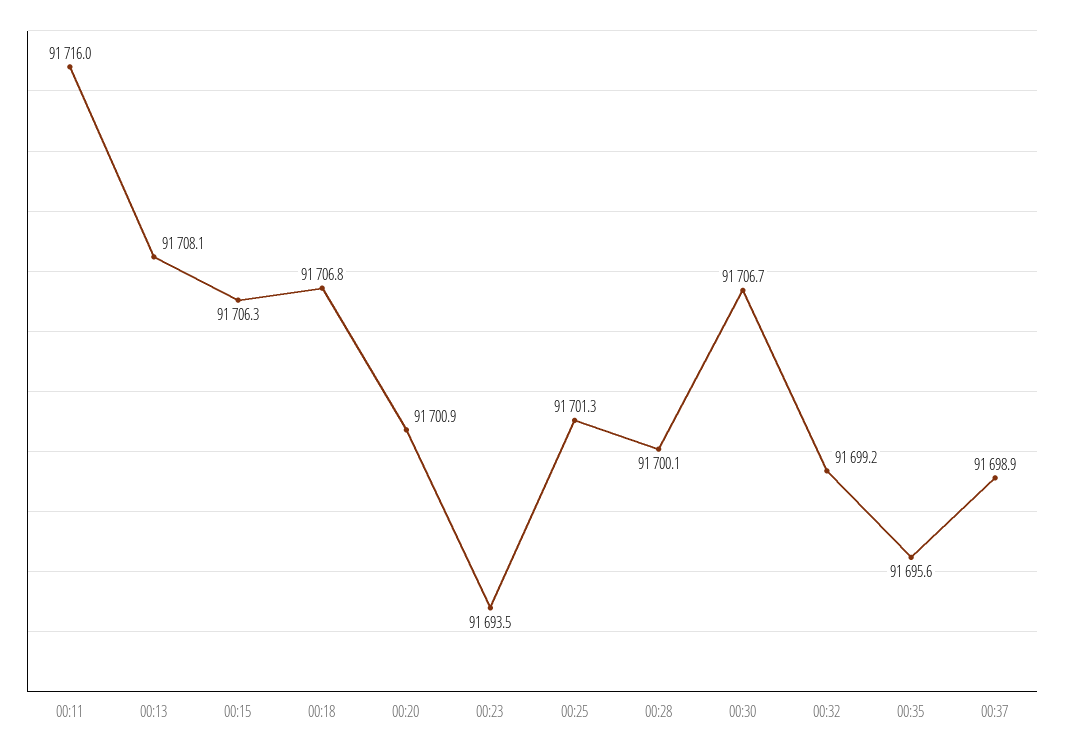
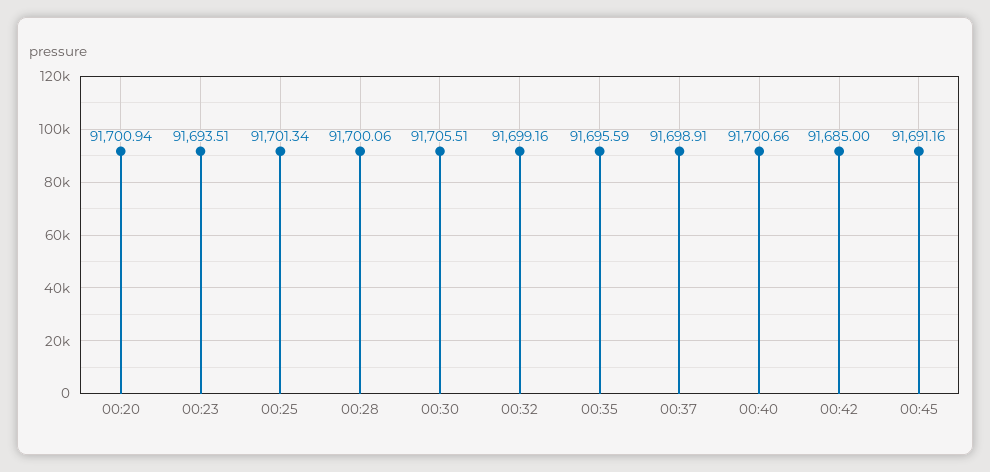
00:11: 91716 -> none
00:13: 91708.1 -> none
00:15: 91706.3 -> none
00:18: 91706.8 -> none
00:30: 91706.7 -> 91705.51
00:40: none -> 91700.66
00:42: none -> 91685
00:45: none -> 91691.16

